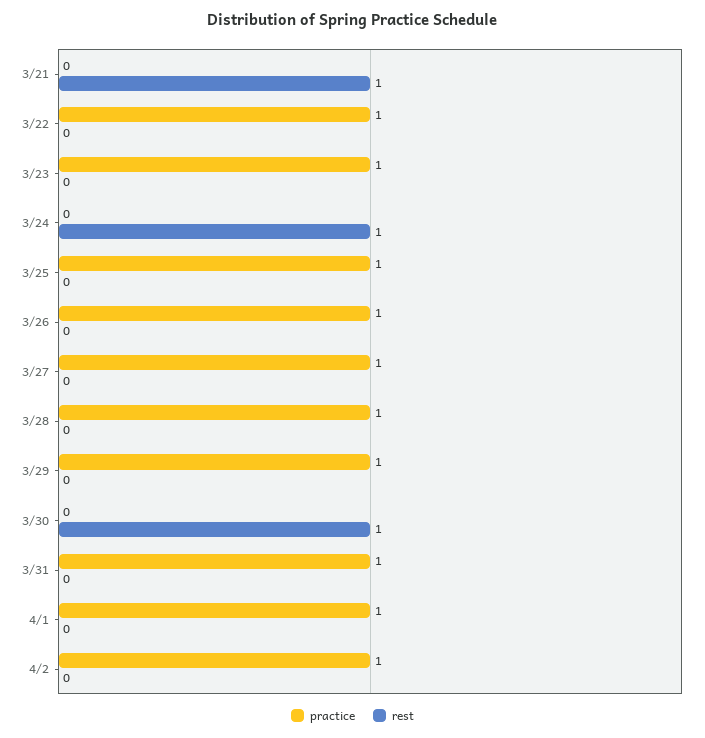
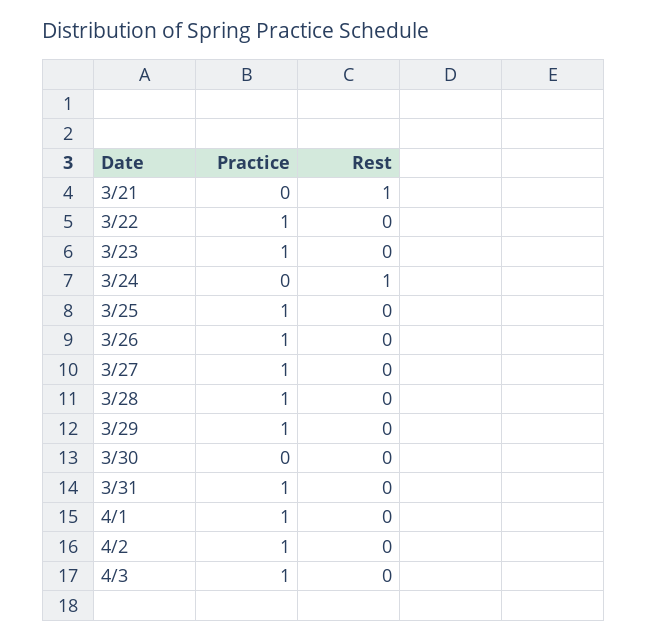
rest, 3/30: 1 -> 0
practice, 4/3: none -> 1
rest, 4/3: none -> 0

